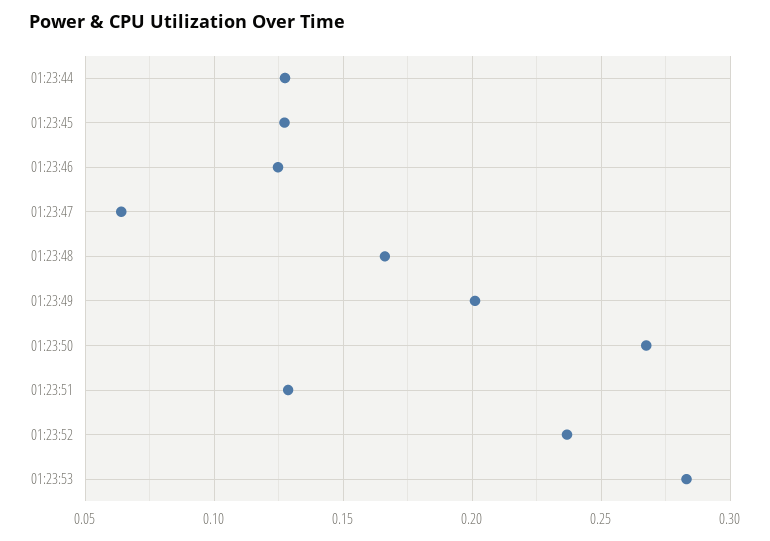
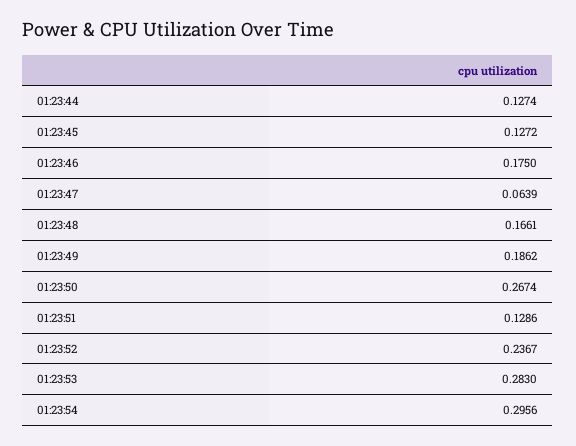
01:23:46: 0.125 -> 0.175
01:23:49: 0.2 -> 0.1862
01:23:54: none -> 0.2956

